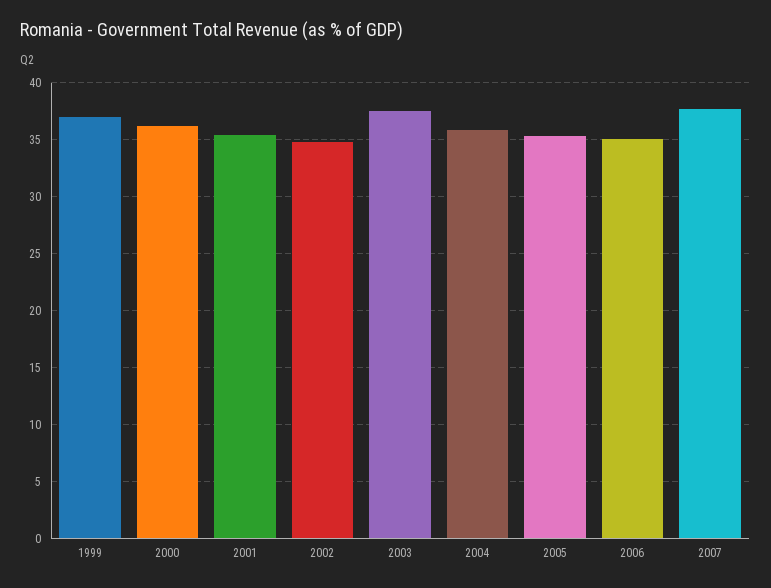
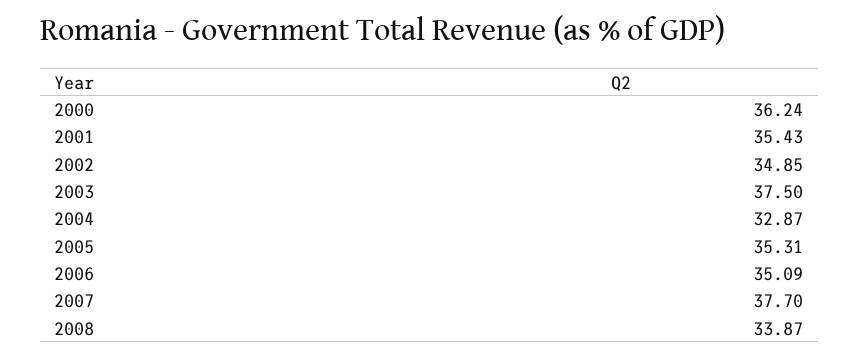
1999: 37 -> none
2004: 36 -> 32.87
2008: none -> 33.87

